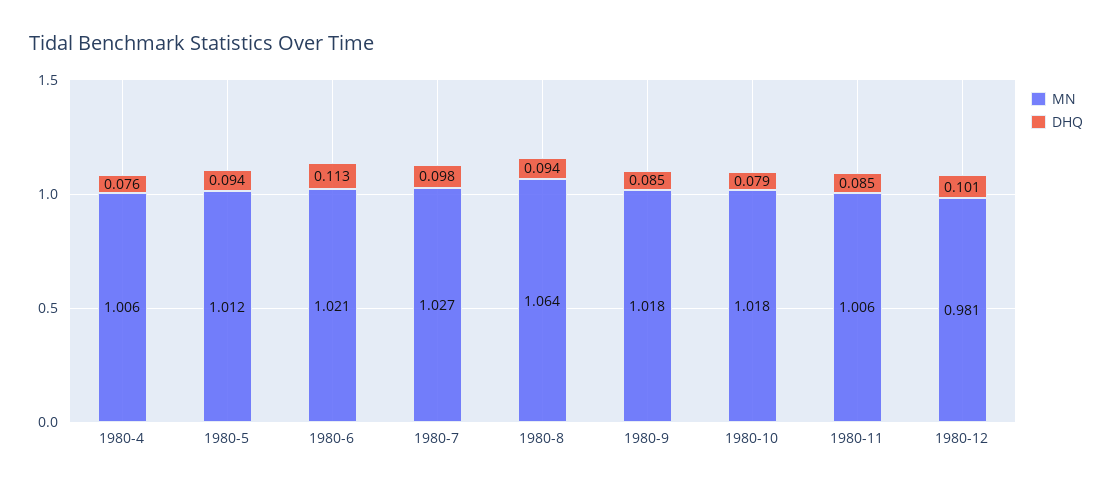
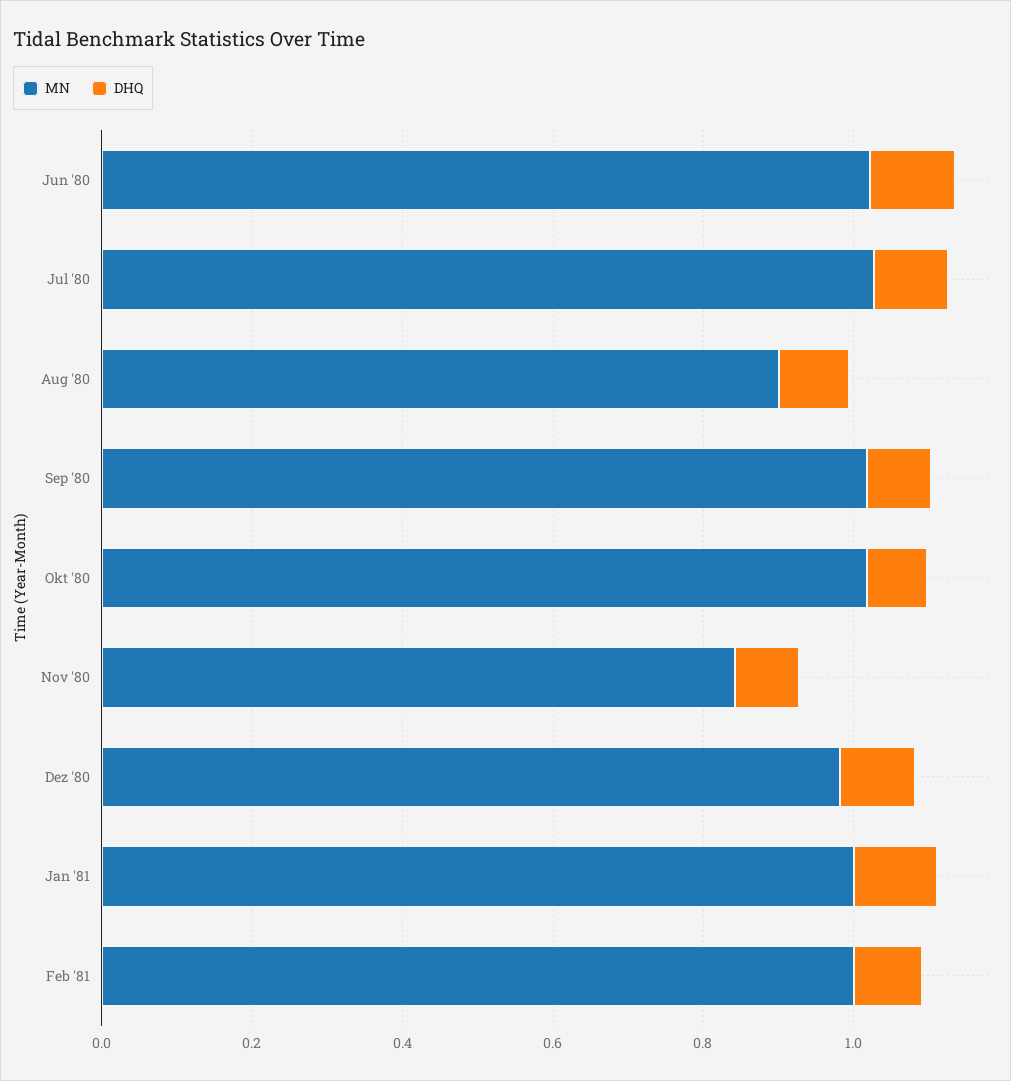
MN, 1980-4: 1.006 -> none
DHQ, 1980-4: 0.076 -> none
MN, 1980-5: 1.012 -> none
DHQ, 1980-5: 0.094 -> none
MN, 1980-8: 1.064 -> 0.9
MN, 1980-11: 1.006 -> 0.85
MN, Jan '81: none -> 1
DHQ, Jan '81: none -> 0.1
MN, Feb '81: none -> 1
DHQ, Feb '81: none -> 0.1

